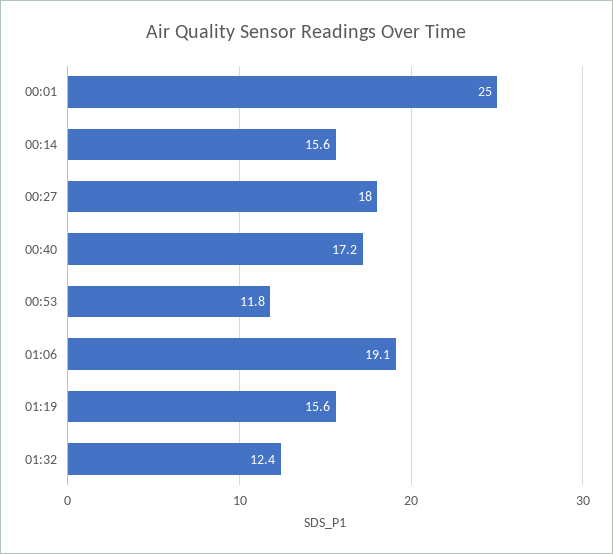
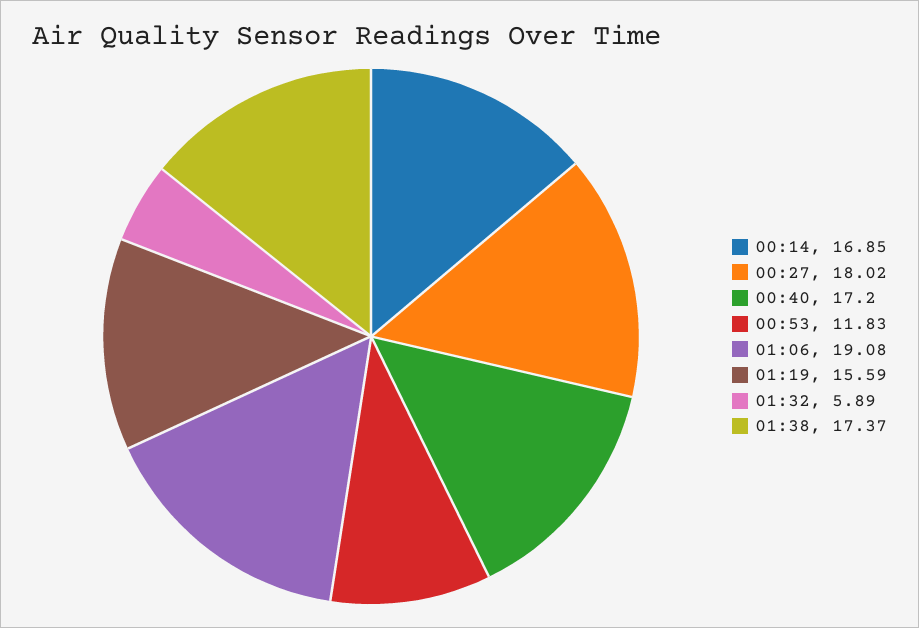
00:01: 25 -> none
00:14: 15.6 -> 16.85
01:32: 12.4 -> 5.89
01:38: none -> 17.37

